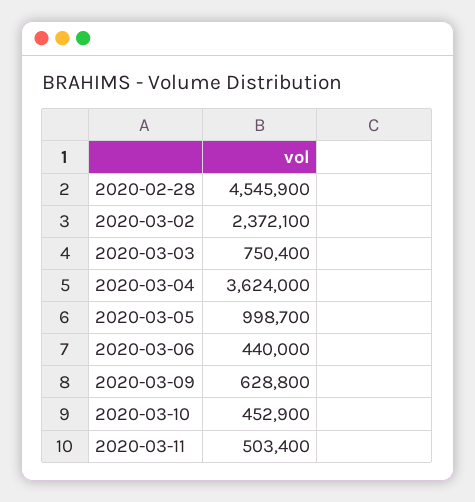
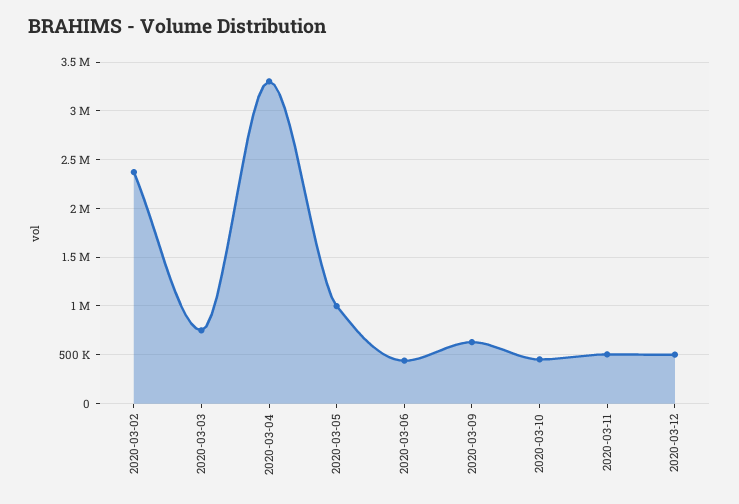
2020-02-28: 4545900 -> none
2020-03-04: 3624000 -> 3300000
2020-03-12: none -> 500000

